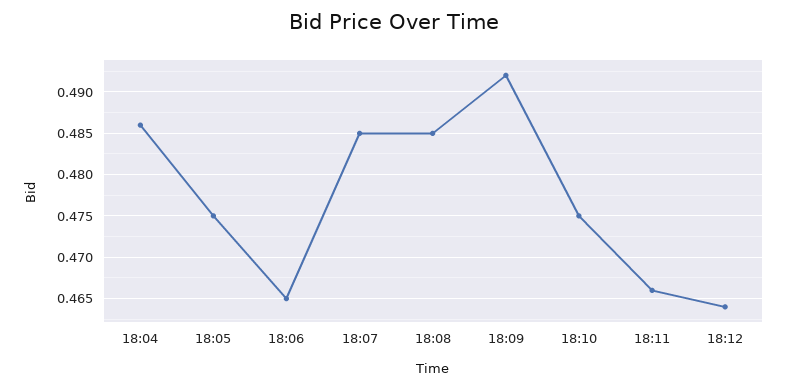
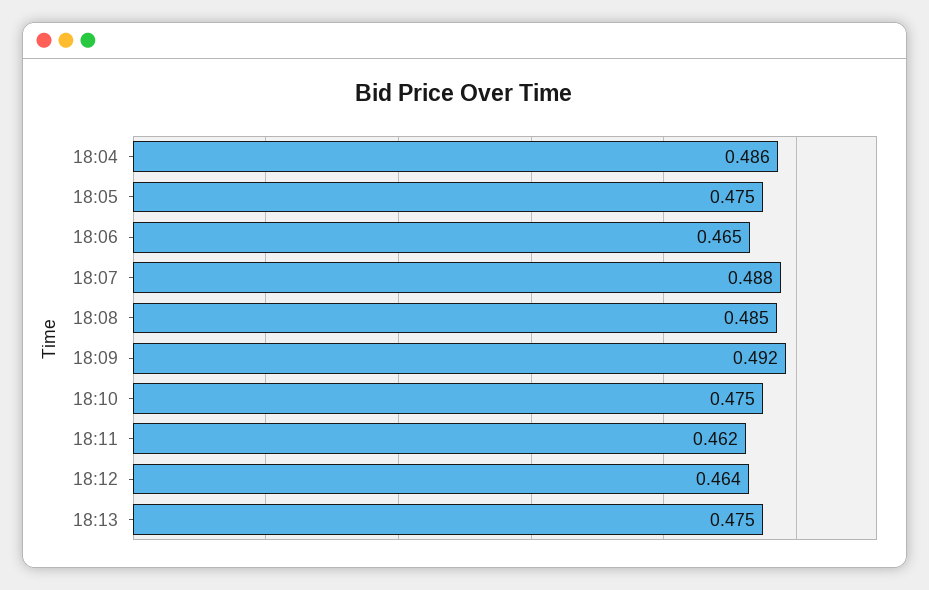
18:07: 0.485 -> 0.488
18:11: 0.466 -> 0.462
18:13: none -> 0.475

